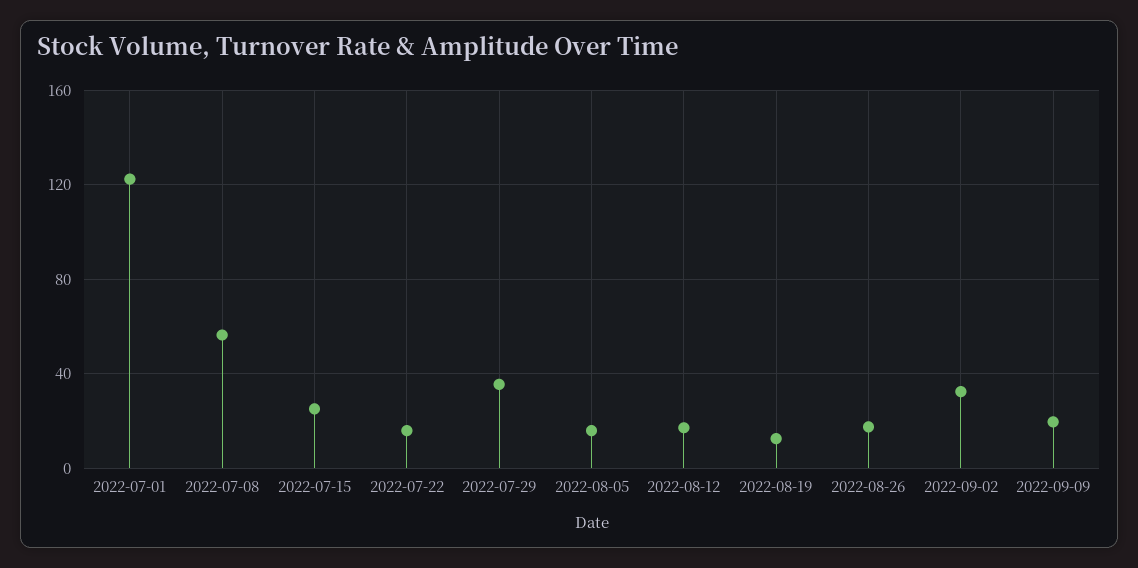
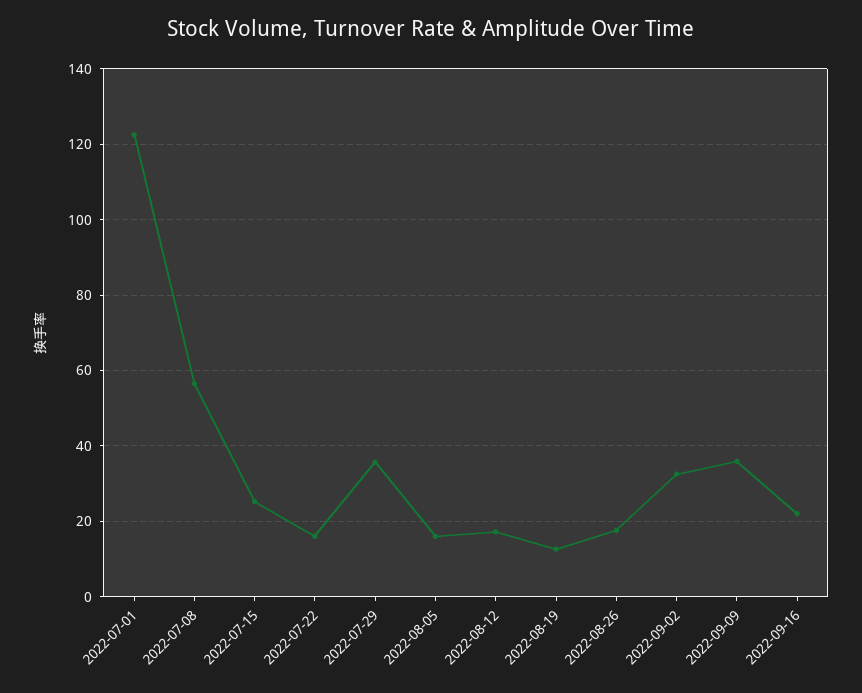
2022-09-09: 20 -> 36
2022-09-16: none -> 22

